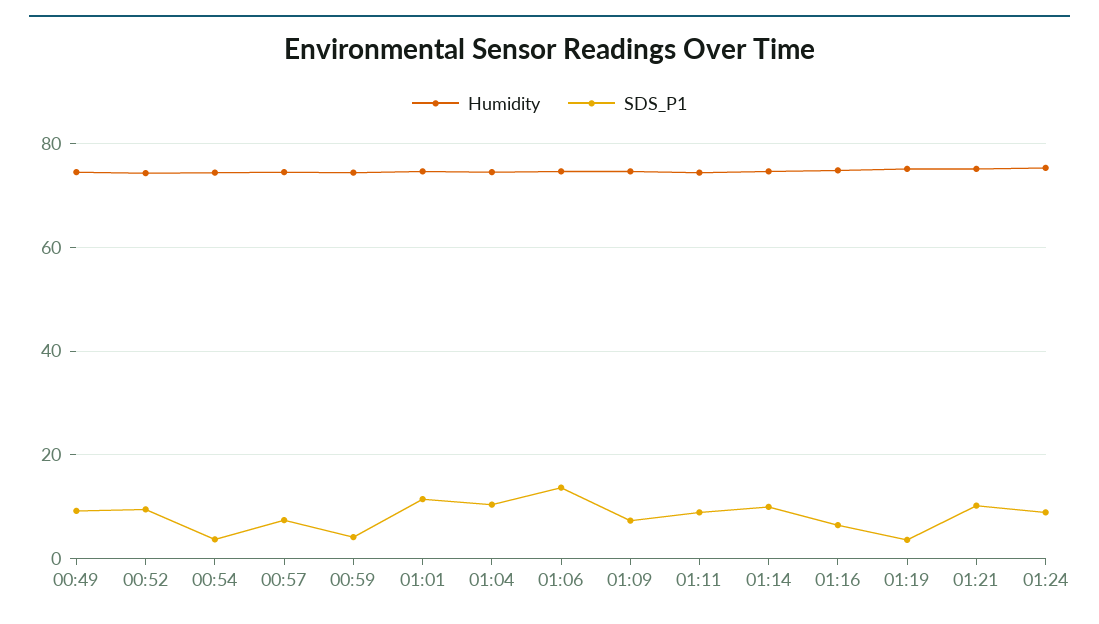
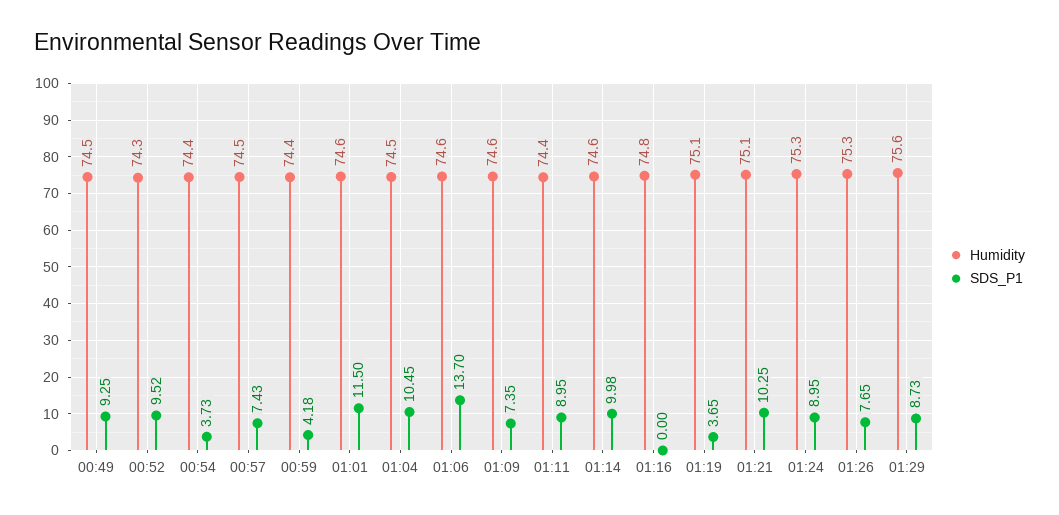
SDS_P1, 01:16: 6 -> 0
Humidity, 01:26: none -> 75.3
SDS_P1, 01:26: none -> 7.65
Humidity, 01:29: none -> 75.6
SDS_P1, 01:29: none -> 8.73

